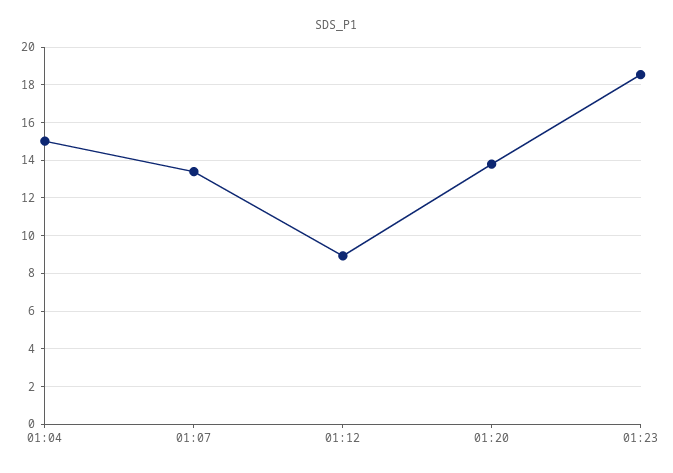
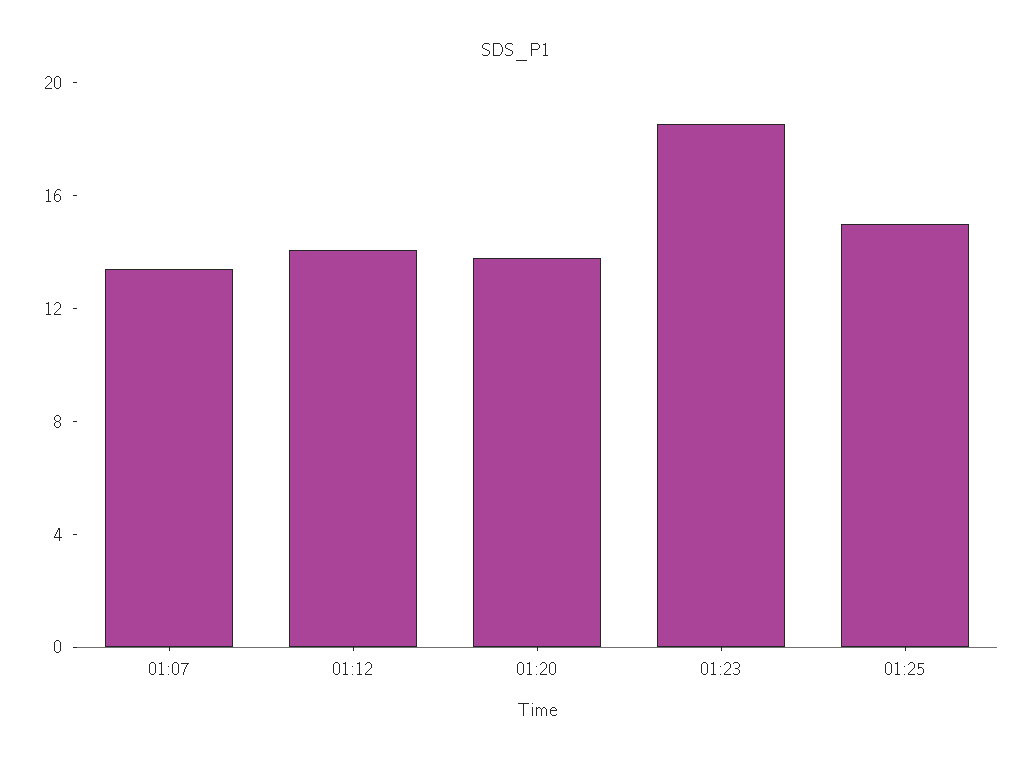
01:04: 15 -> none
01:12: 9 -> 14
01:25: none -> 15

